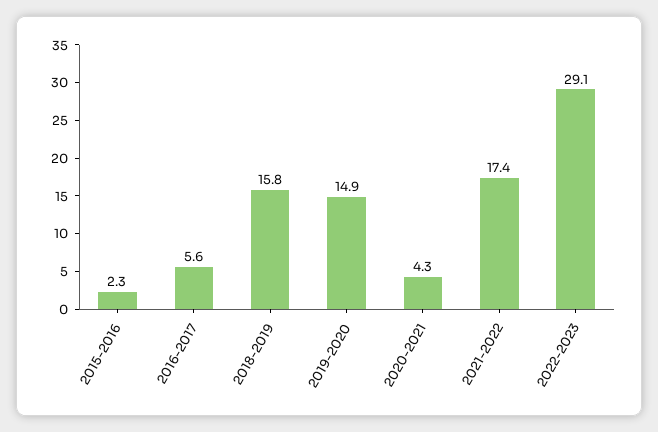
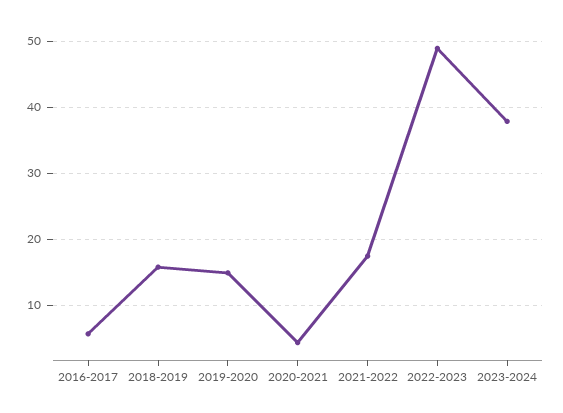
2015-2016: 2.3 -> none
2022-2023: 29.1 -> 49
2023-2024: none -> 38

